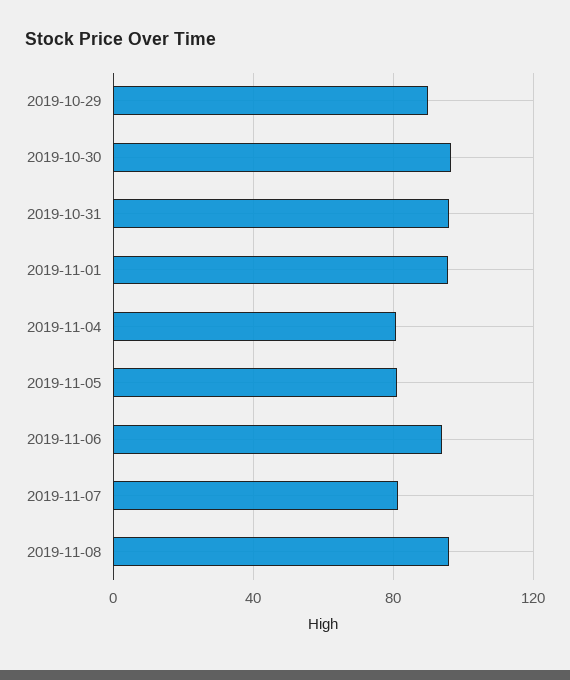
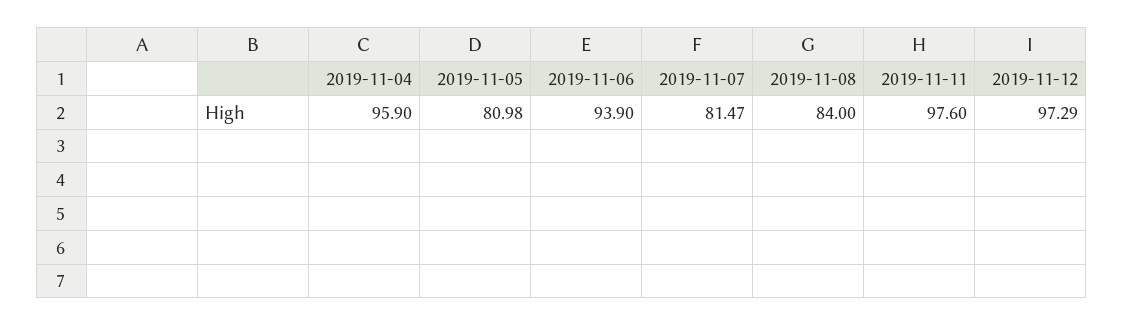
2019-10-29: 90 -> none
2019-10-30: 95 -> none
2019-10-31: 95 -> none
2019-11-01: 95 -> none
2019-11-04: 80 -> 95.9
2019-11-08: 95 -> 84
2019-11-11: none -> 97.6
2019-11-12: none -> 97.29

